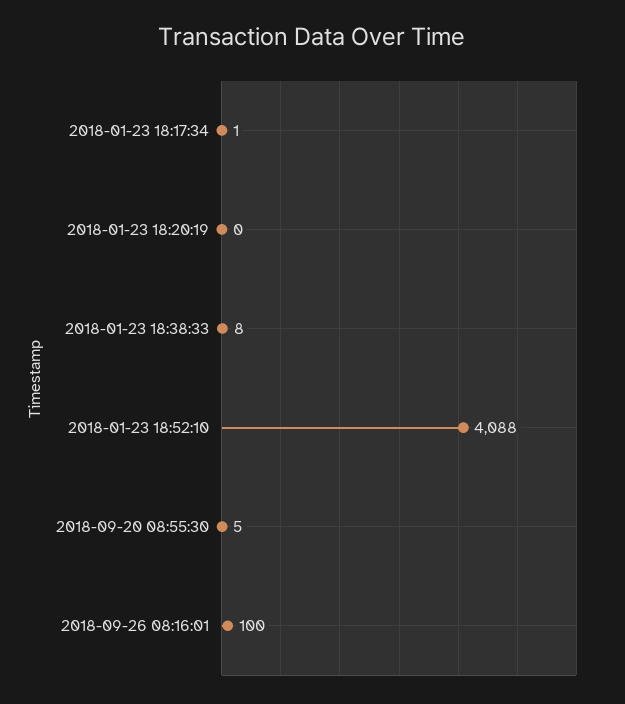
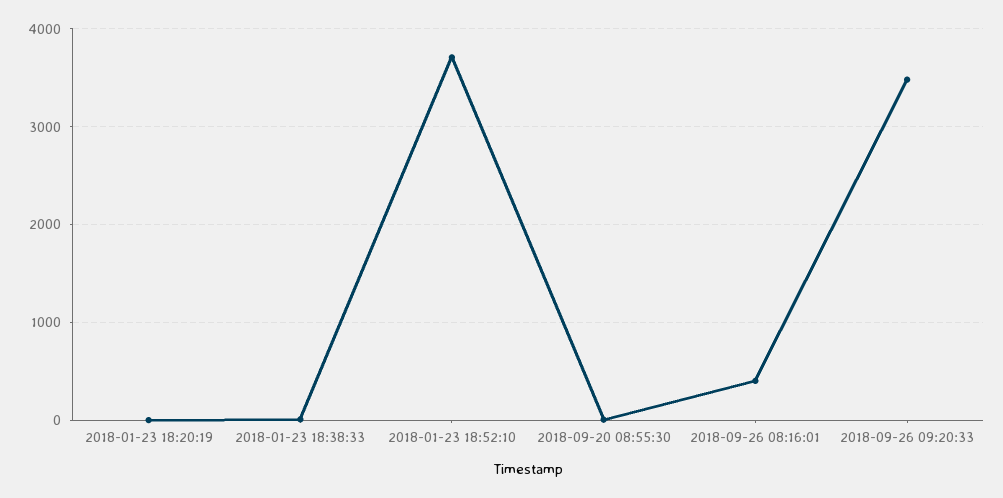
2018-01-23 18:17:34: 1 -> none
2018-01-23 18:52:10: 4088 -> 3700
2018-09-26 08:16:01: 100 -> 400
2018-09-26 09:20:33: none -> 3500

